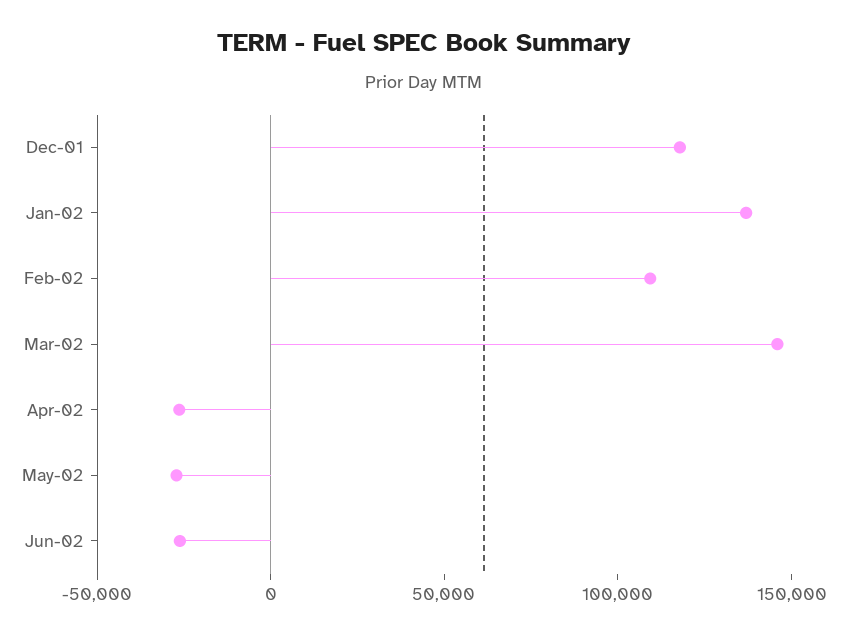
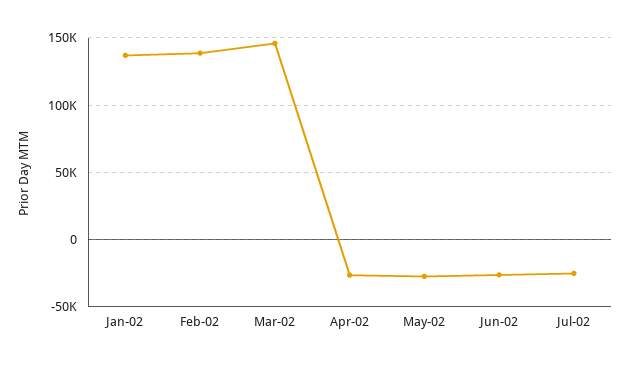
Dec-01: 120000 -> none
Feb-02: 110000 -> 140000
Jul-02: none -> -25000

